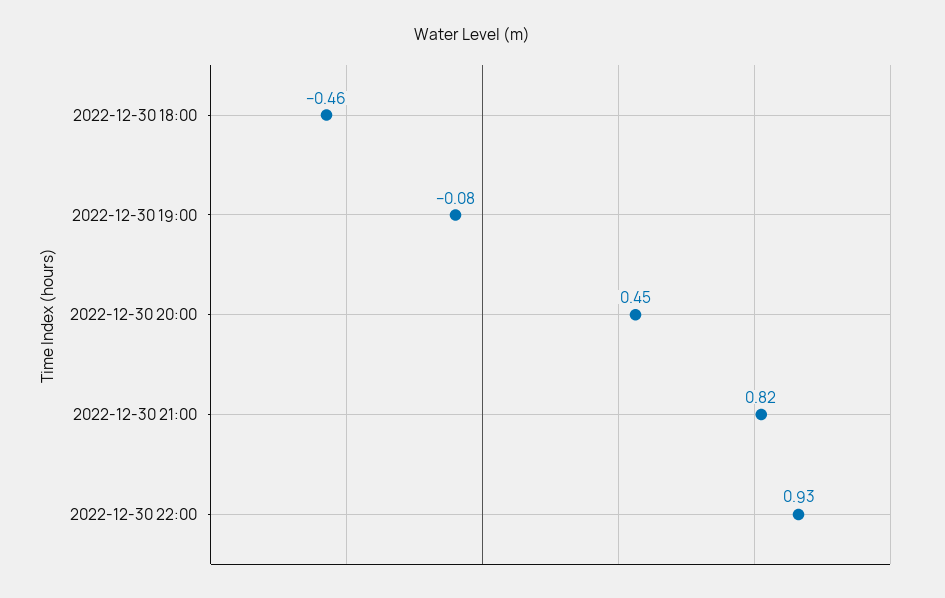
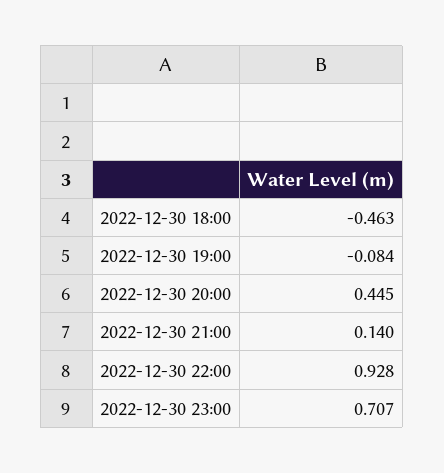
2022-12-30 21:00: 0.82 -> 0.14
2022-12-30 23:00: none -> 0.707

